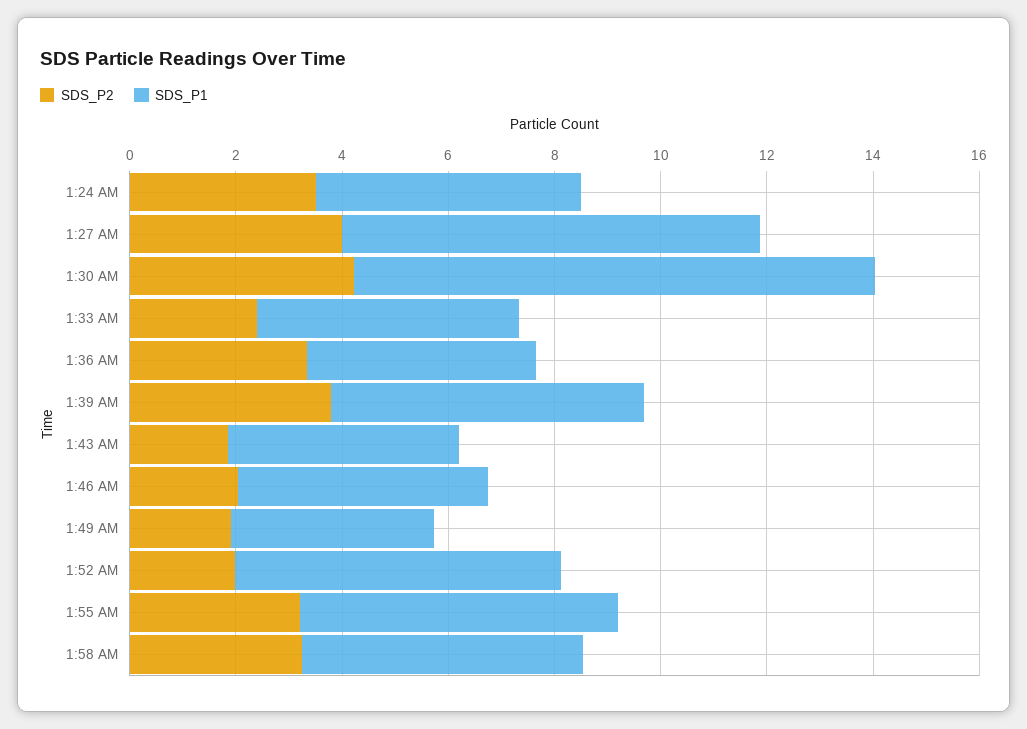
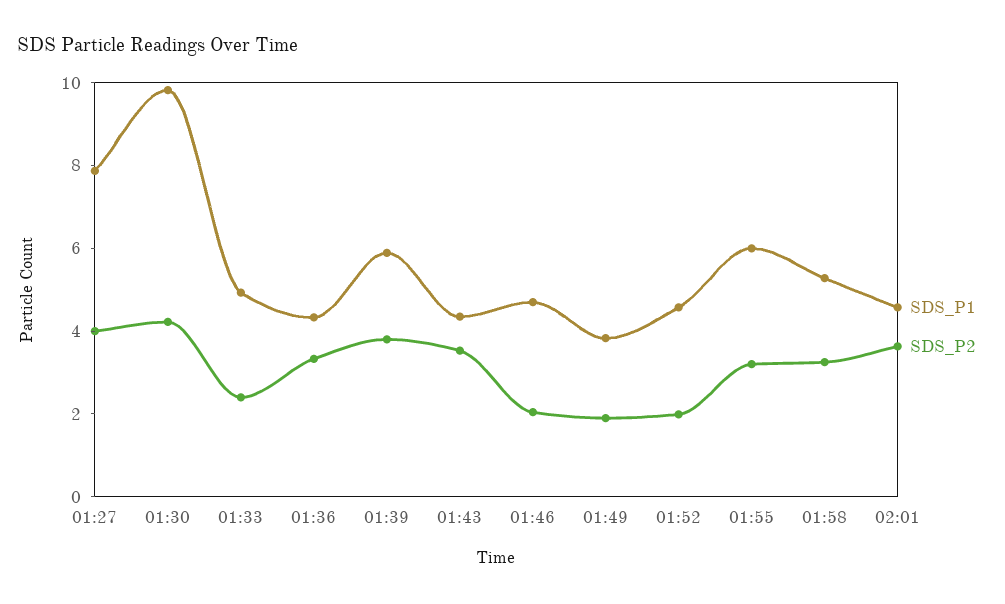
SDS_P2, 1:24 AM: 3.5 -> none
SDS_P1, 1:24 AM: 5 -> none
SDS_P2, 1:43 AM: 2 -> 3.5
SDS_P1, 1:52 AM: 6 -> 4.5
SDS_P1, 02:01: none -> 4.5
SDS_P2, 02:01: none -> 3.5

